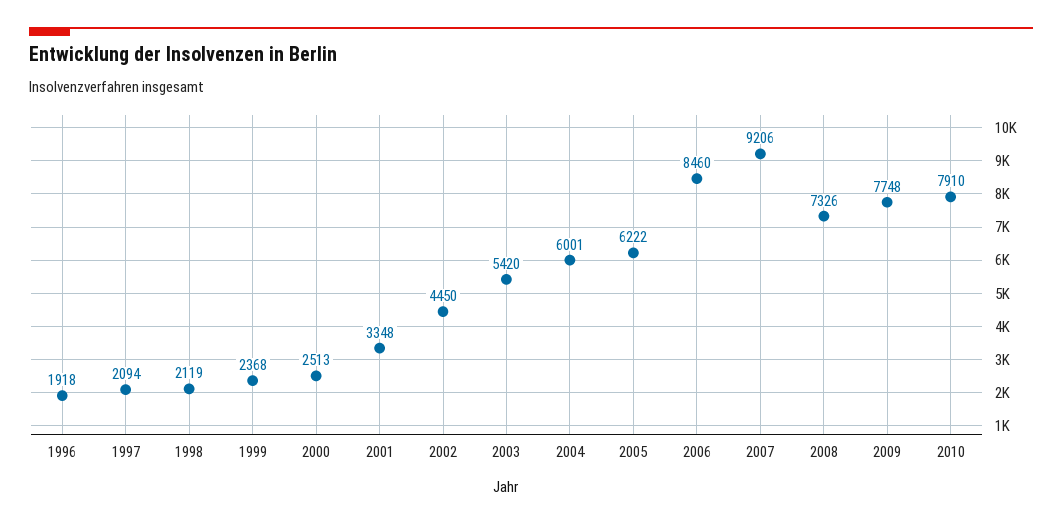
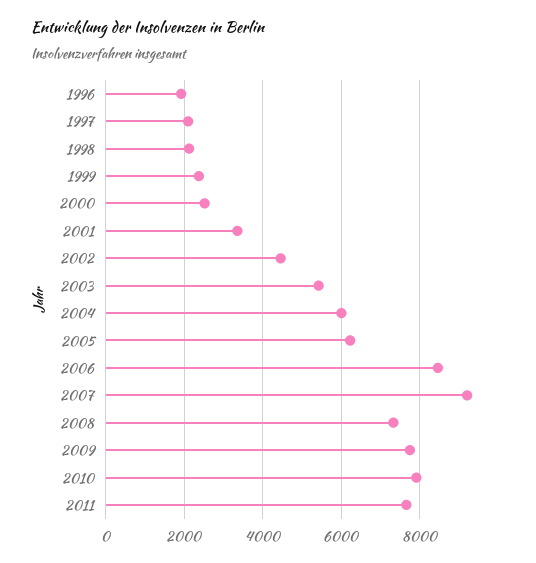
2011: none -> 7600

